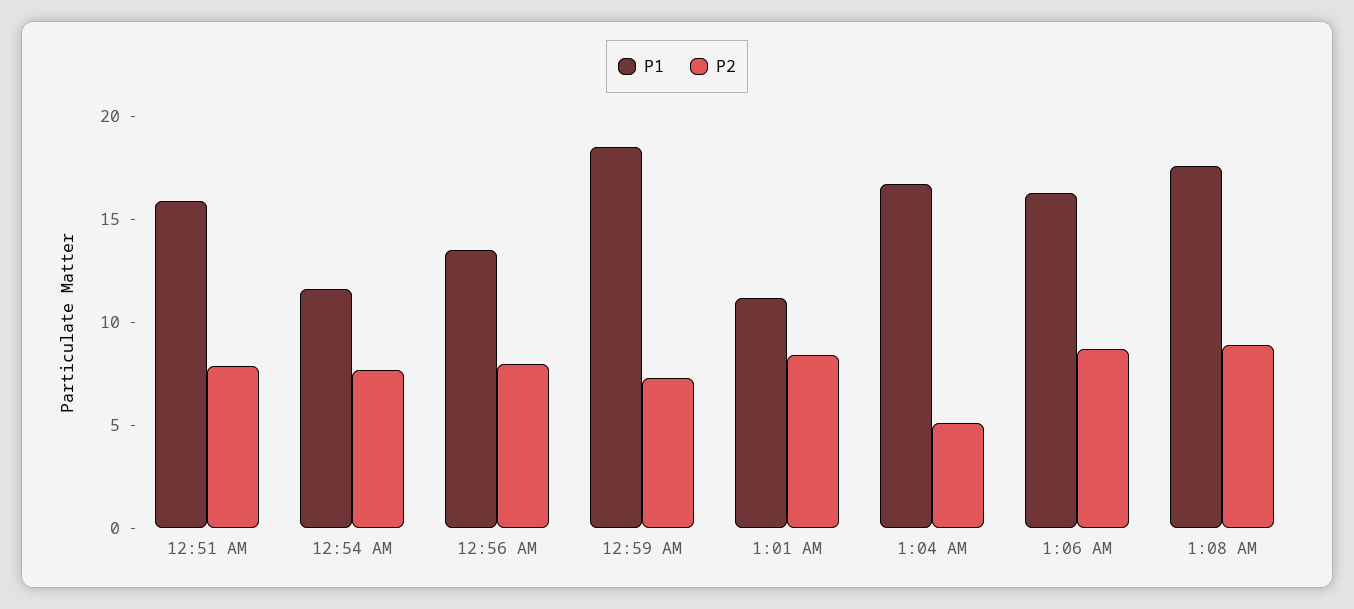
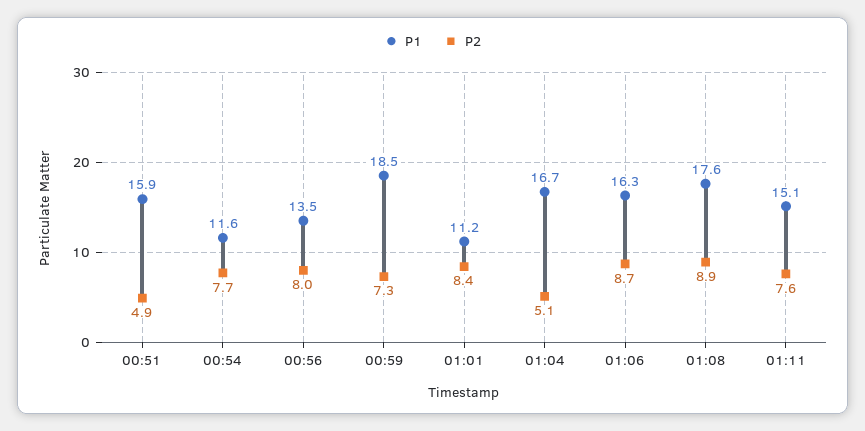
P2, 12:51 AM: 8 -> 4.9
P1, 01:11: none -> 15.1
P2, 01:11: none -> 7.6

